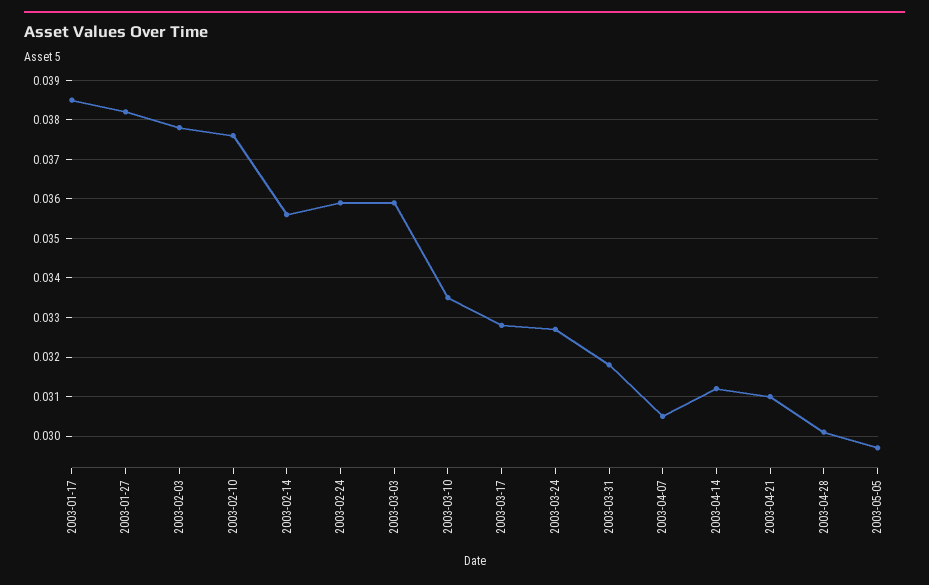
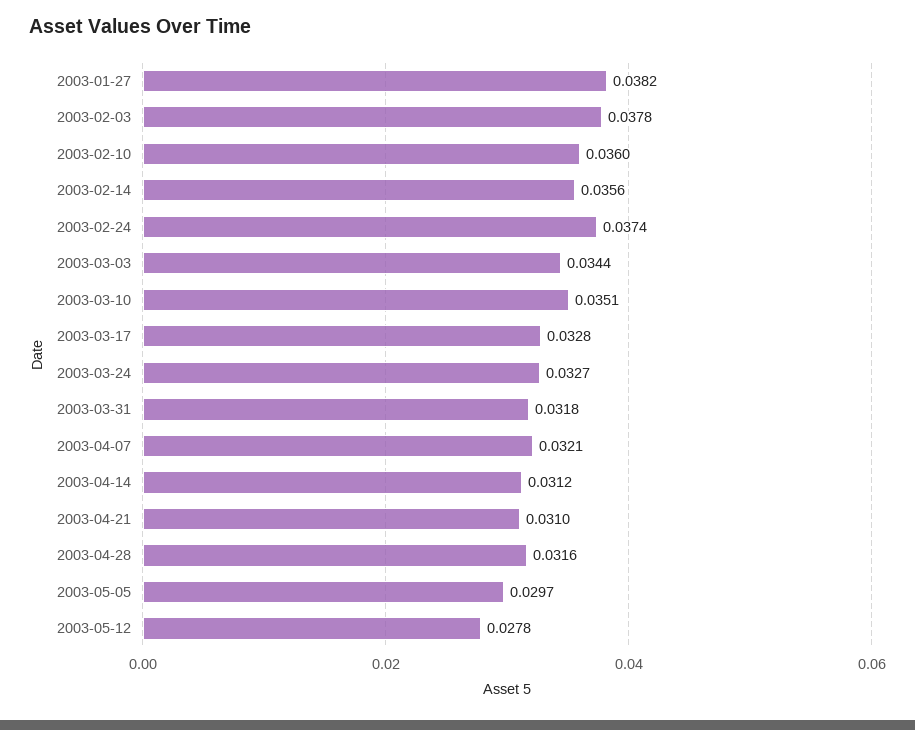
2003-01-17: 0.0385 -> none
2003-02-10: 0.0375 -> 0.036
2003-02-24: 0.036 -> 0.0374
2003-03-03: 0.036 -> 0.0344
2003-03-10: 0.0335 -> 0.0351
2003-04-07: 0.0305 -> 0.0321
2003-04-28: 0.03 -> 0.0316
2003-05-12: none -> 0.0278

